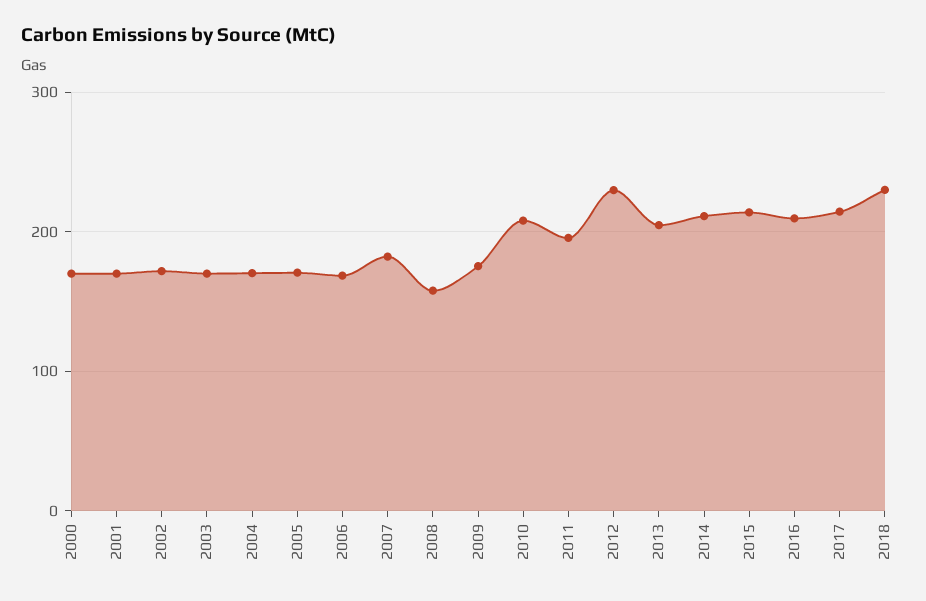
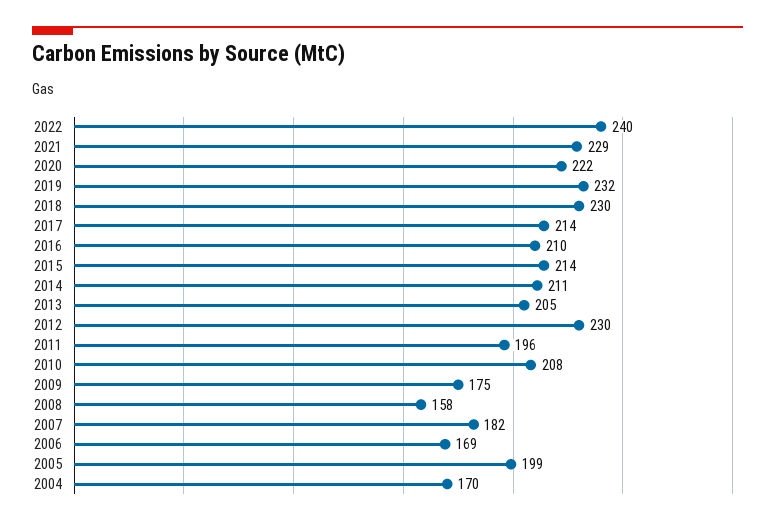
2000: 170 -> none
2001: 170 -> none
2002: 170 -> none
2003: 170 -> none
2005: 170 -> 199
2022: none -> 240
2021: none -> 229
2020: none -> 222
2019: none -> 232

